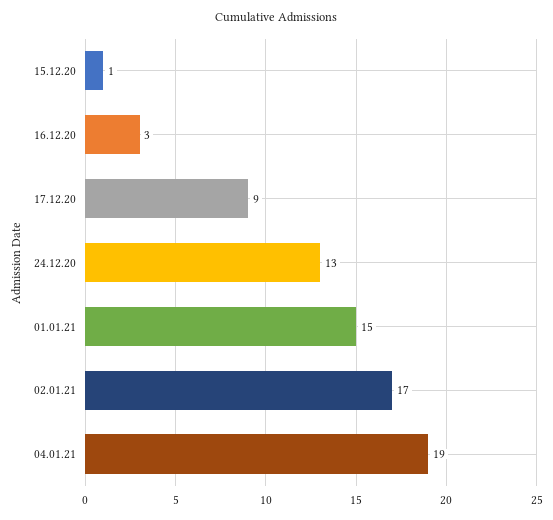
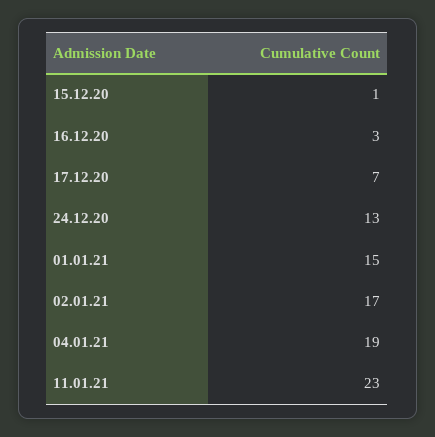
17.12.20: 9 -> 7
11.01.21: none -> 23

